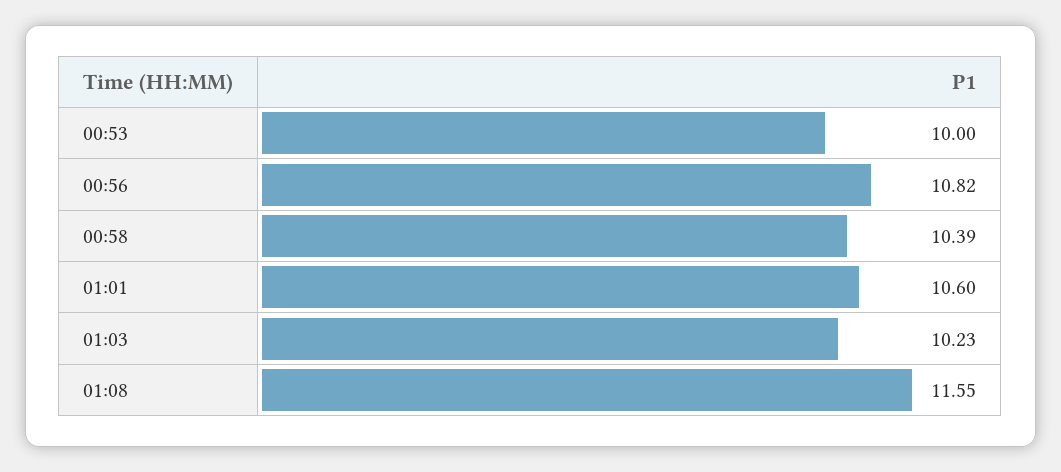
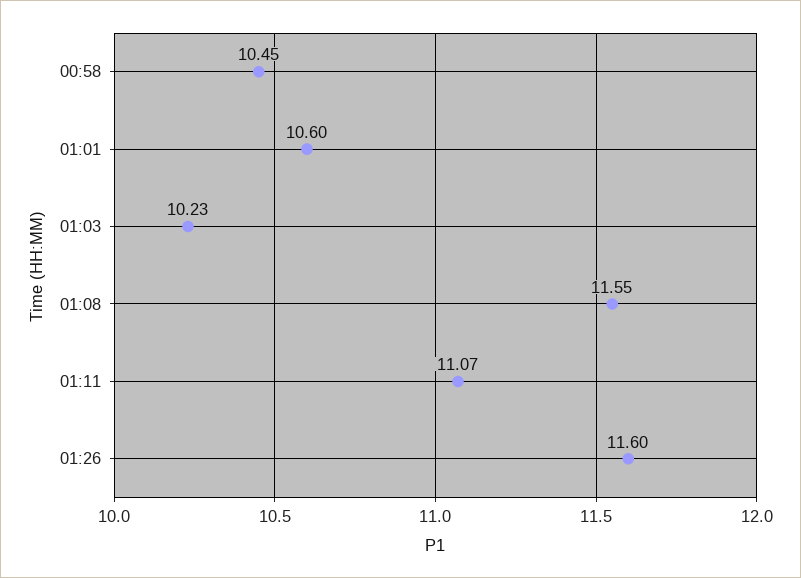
00:53: 10 -> none
00:56: 10.82 -> none
00:58: 10.39 -> 10.45
01:11: none -> 11.07
01:26: none -> 11.6

